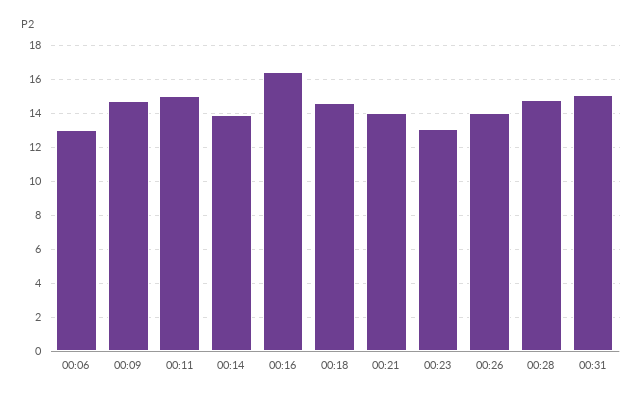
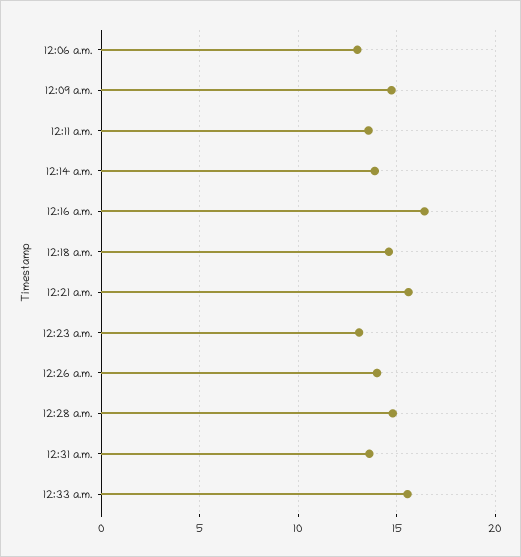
00:11: 15 -> 13.5
00:21: 14 -> 15.5
00:31: 15 -> 13.5
12:33 a.m.: none -> 15.5

